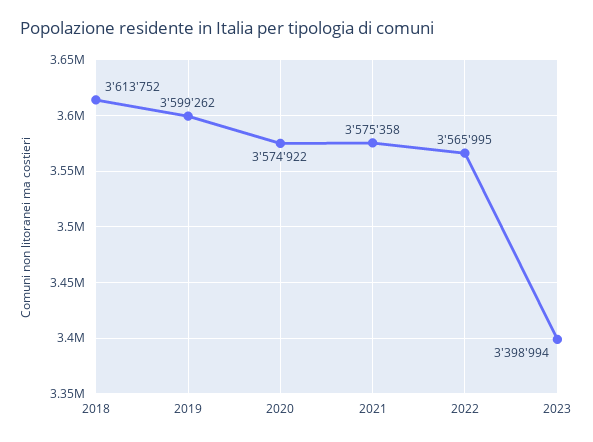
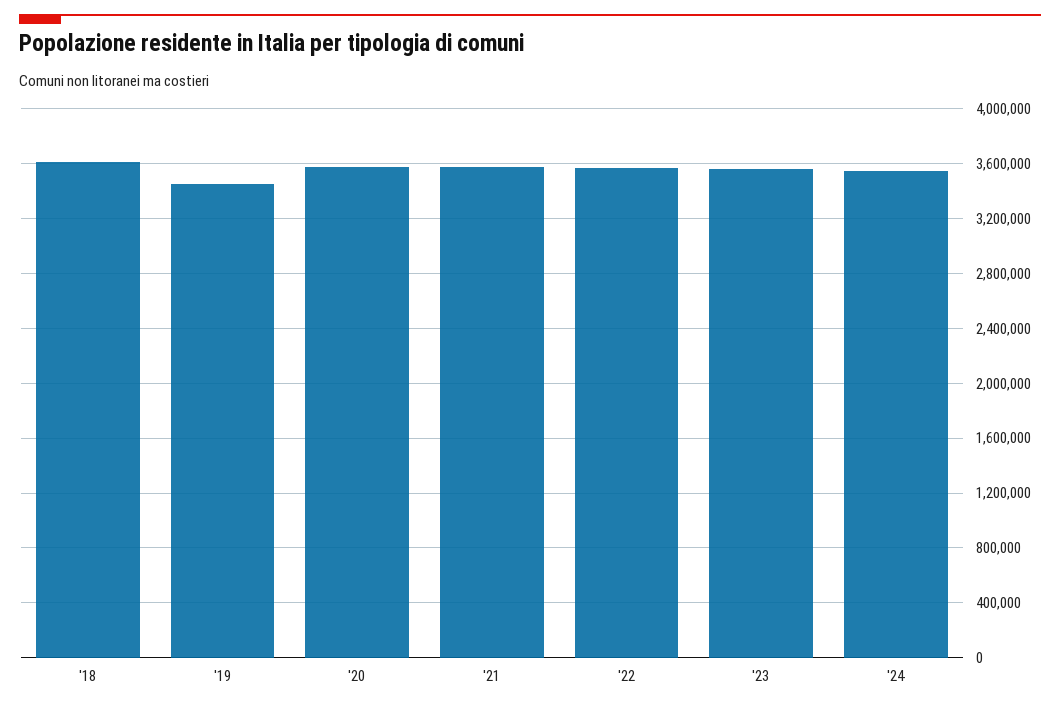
2019: 3599262 -> 3450000
2023: 3398994 -> 3550000
'24: none -> 3550000

